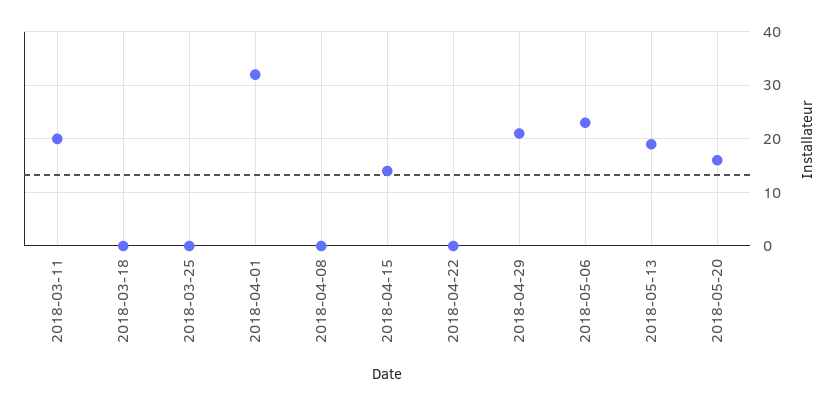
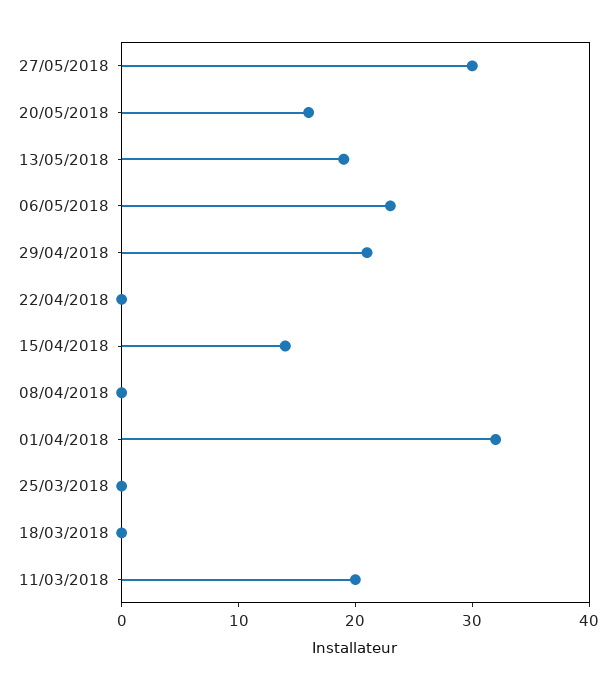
27/05/2018: none -> 30

